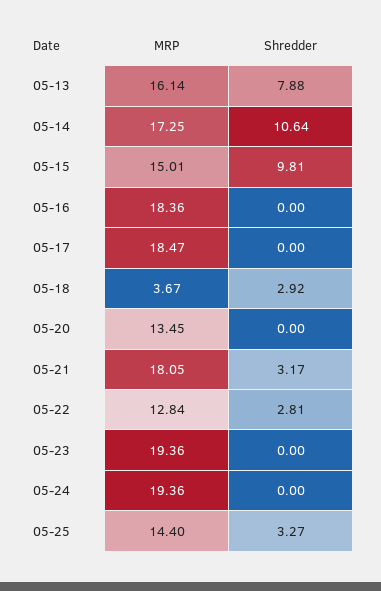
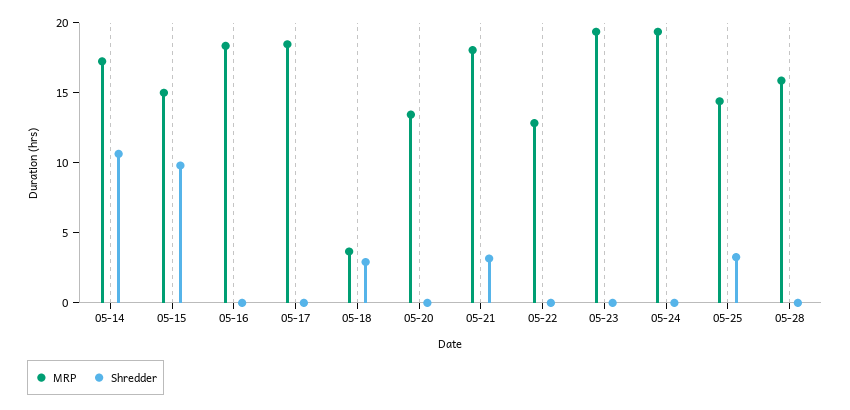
MRP, 05-13: 16.14 -> none
Shredder, 05-13: 7.88 -> none
Shredder, 05-22: 2.81 -> 0
MRP, 05-28: none -> 16
Shredder, 05-28: none -> 0

